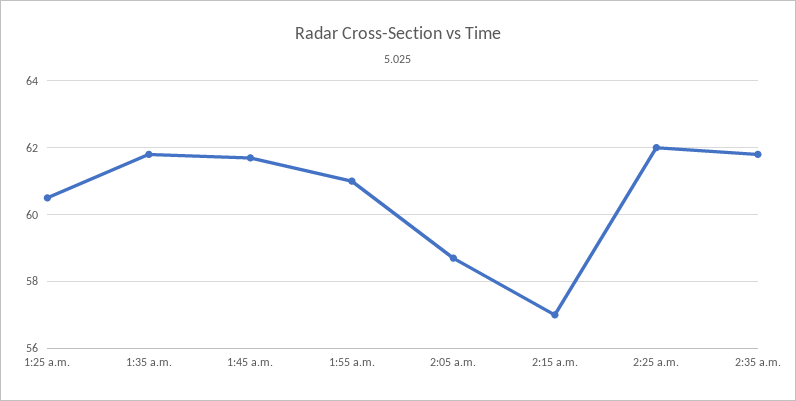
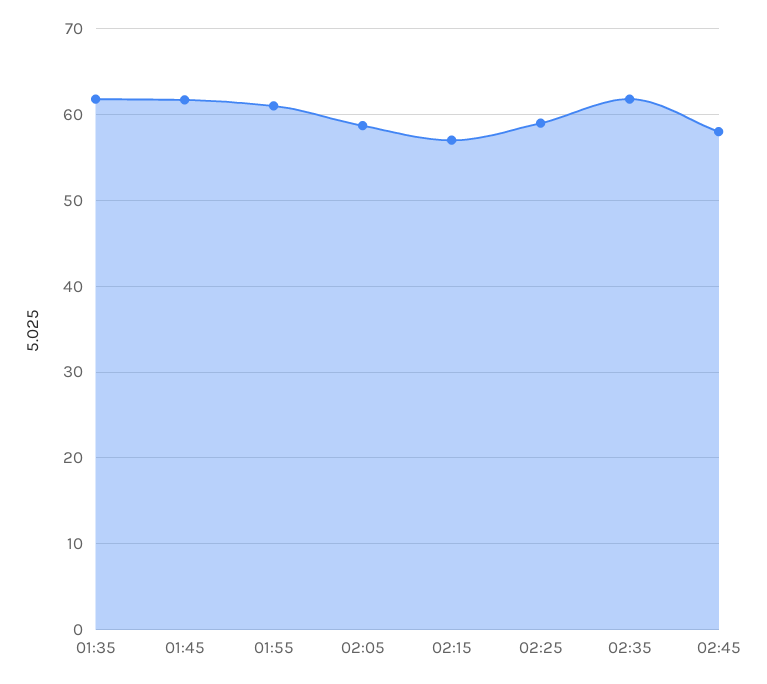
1:25 a.m.: 60.5 -> none
2:25 a.m.: 62 -> 59
02:45: none -> 58

